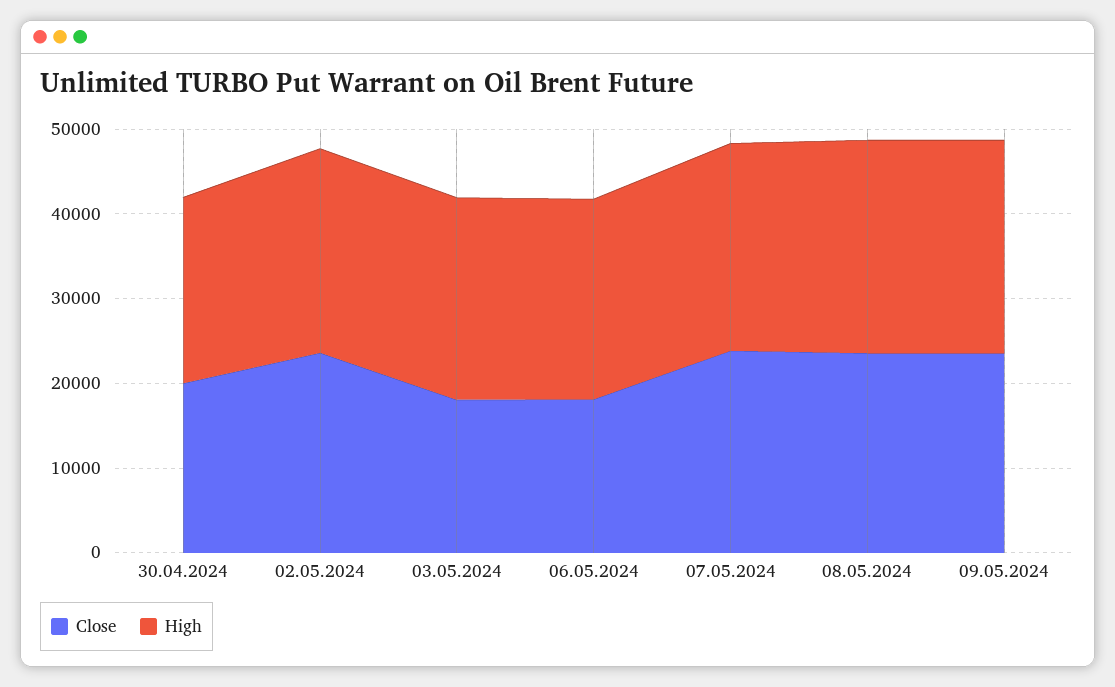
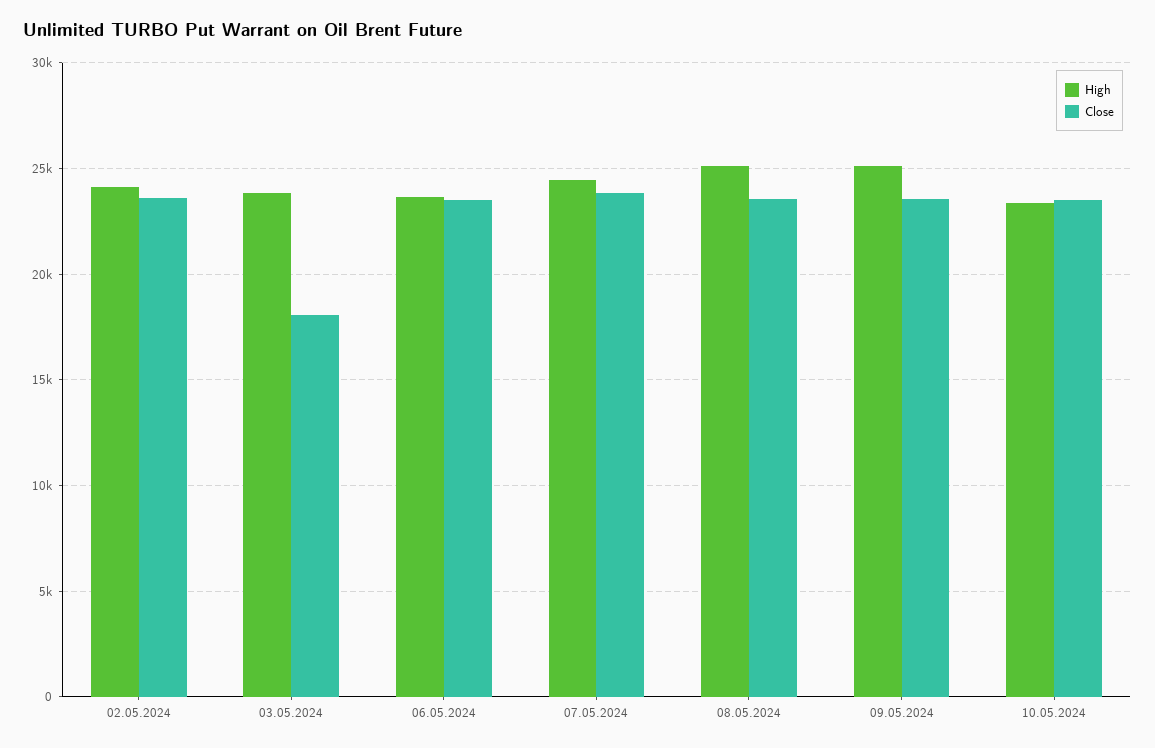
Close, 30.04.2024: 20000 -> none
High, 30.04.2024: 22000 -> none
Close, 06.05.2024: 18000 -> 23500
High, 10.05.2024: none -> 23500
Close, 10.05.2024: none -> 23500

